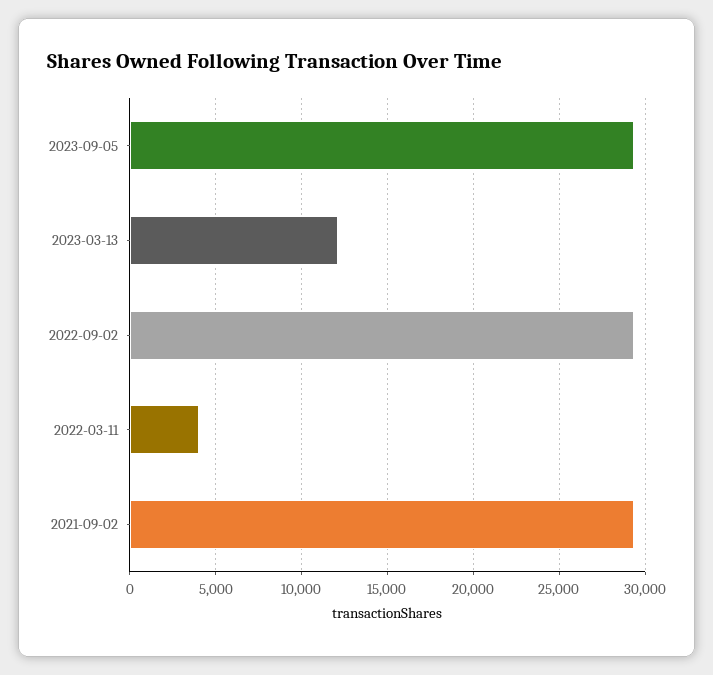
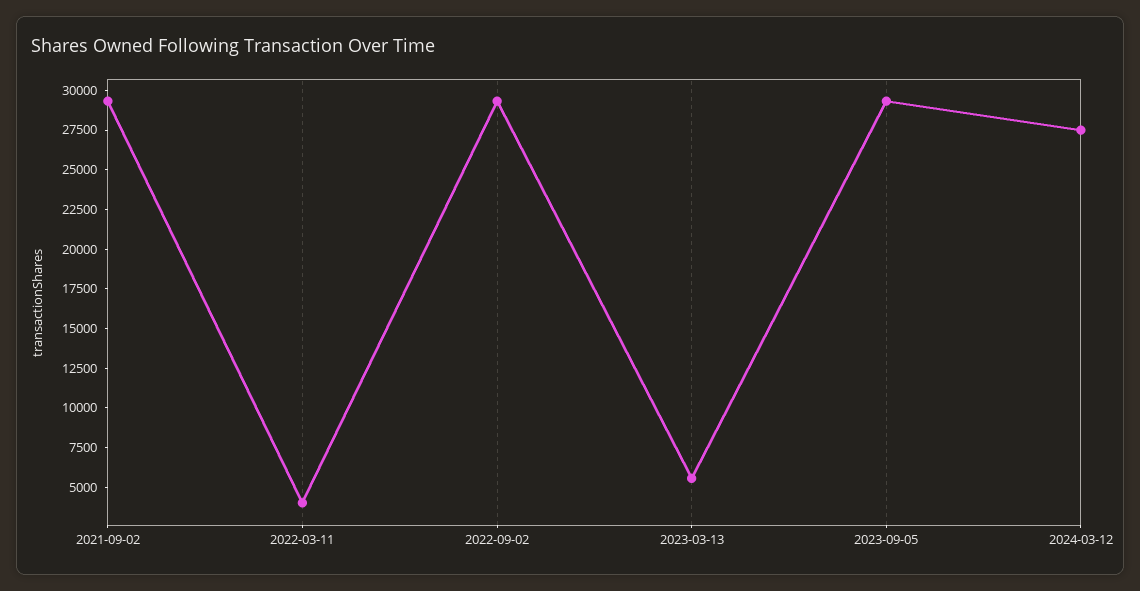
2023-03-13: 12000 -> 5000
2024-03-12: none -> 27500

